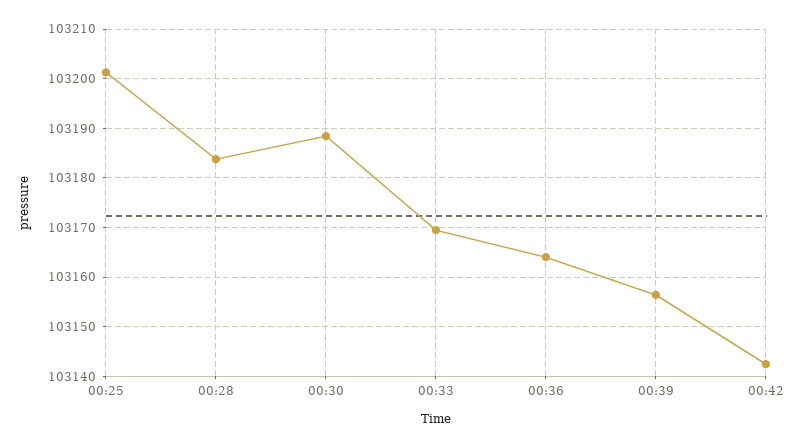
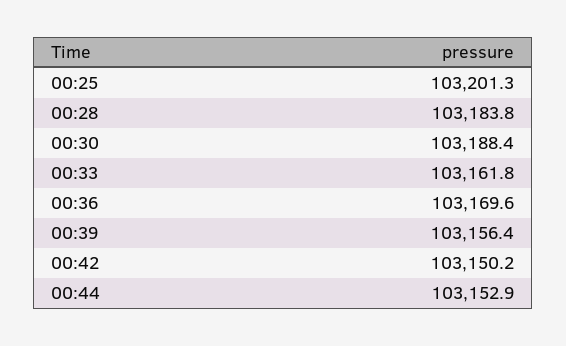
00:33: 103170 -> 103161.8
00:36: 103164 -> 103169.6
00:42: 103142 -> 103150.2
00:44: none -> 103152.9

